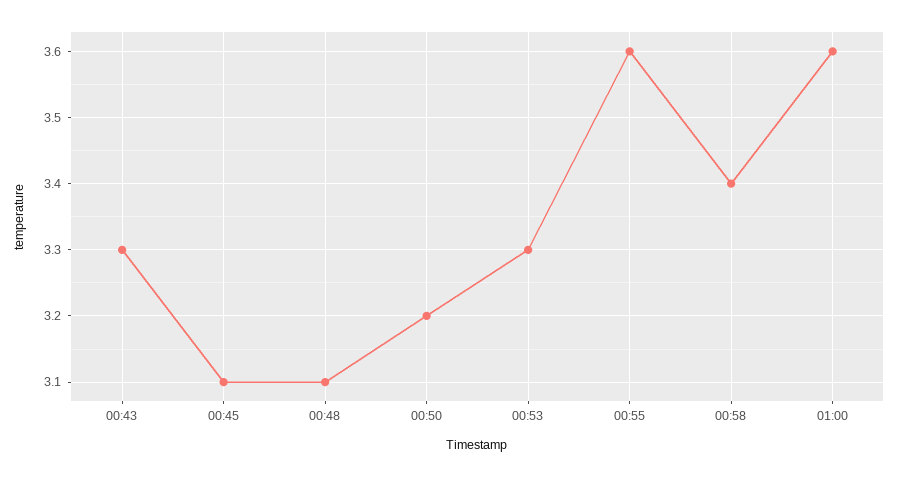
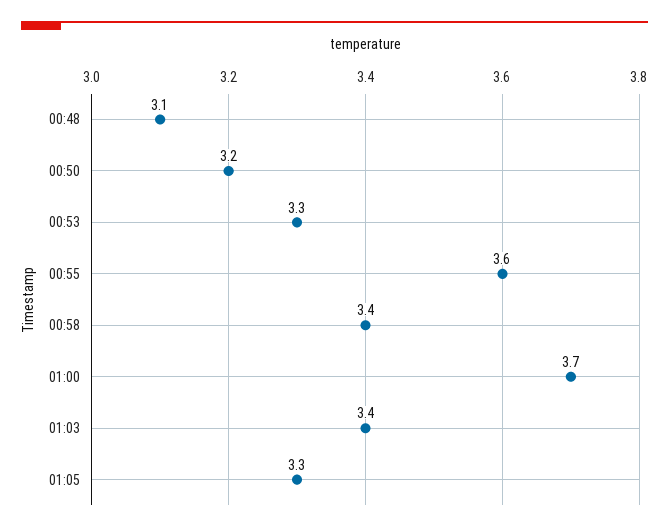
00:43: 3.3 -> none
00:45: 3.1 -> none
01:00: 3.6 -> 3.7
01:03: none -> 3.4
01:05: none -> 3.3

